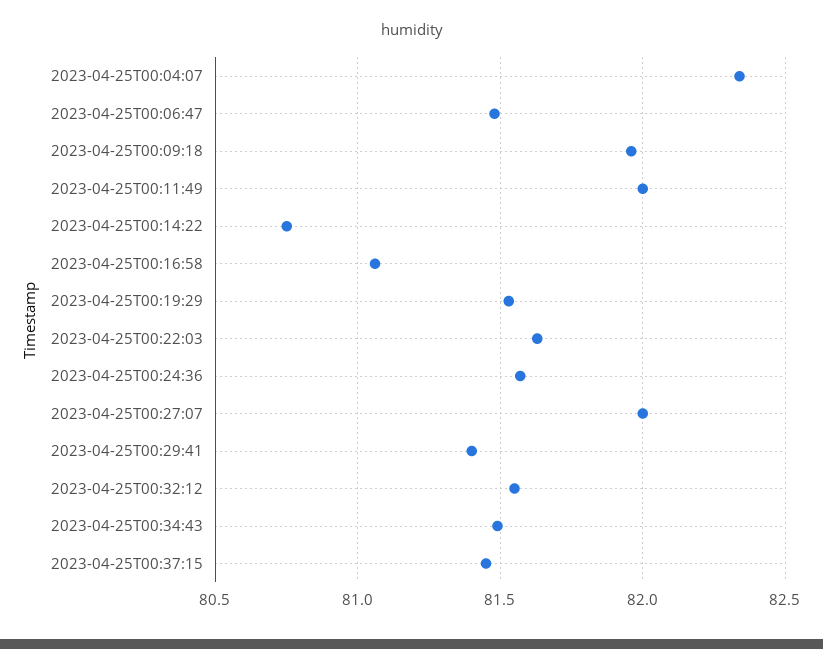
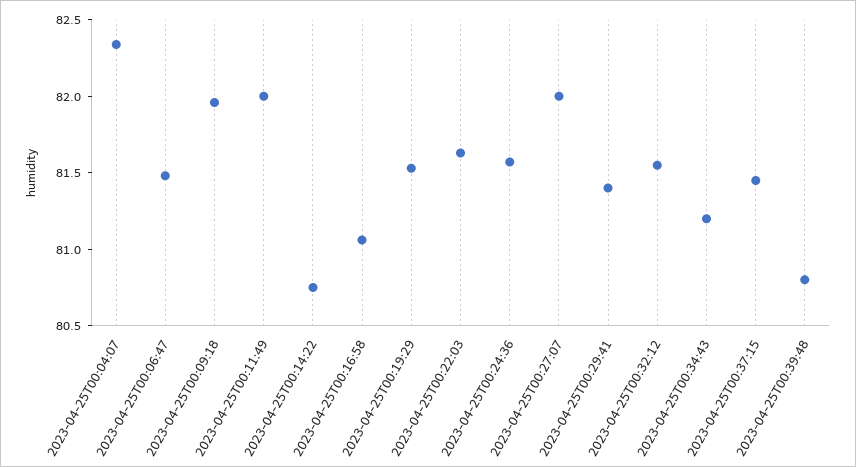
2023-04-25T00:34:43: 81.5 -> 81.2
2023-04-25T00:39:48: none -> 80.8

